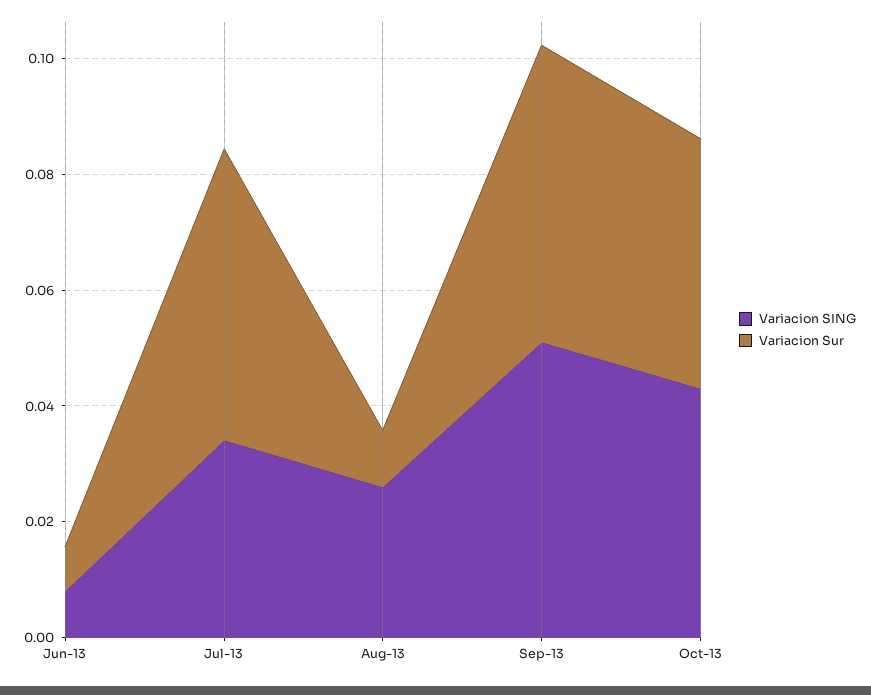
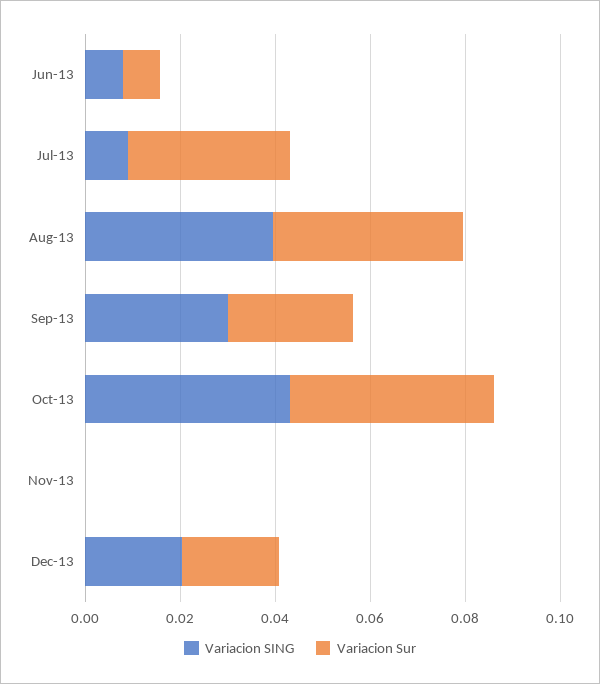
Variacion SING, Jul-13: 0.035 -> 0.01
Variacion Sur, Jul-13: 0.05 -> 0.035
Variacion SING, Aug-13: 0.025 -> 0.04
Variacion Sur, Aug-13: 0.01 -> 0.04
Variacion SING, Sep-13: 0.05 -> 0.03
Variacion Sur, Sep-13: 0.05 -> 0.025
Variacion SING, Nov-13: none -> 0
Variacion Sur, Nov-13: none -> 0
Variacion SING, Dec-13: none -> 0.02
Variacion Sur, Dec-13: none -> 0.02

